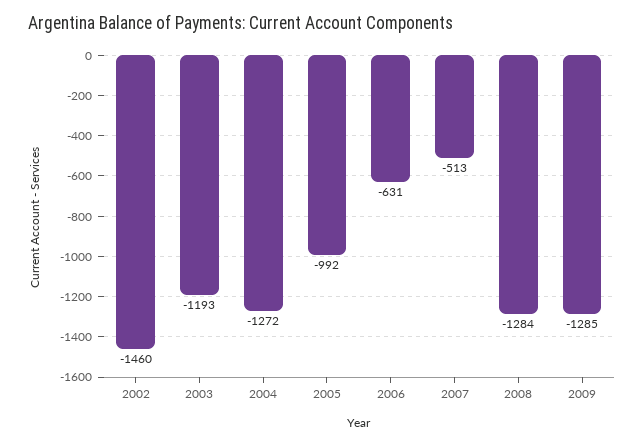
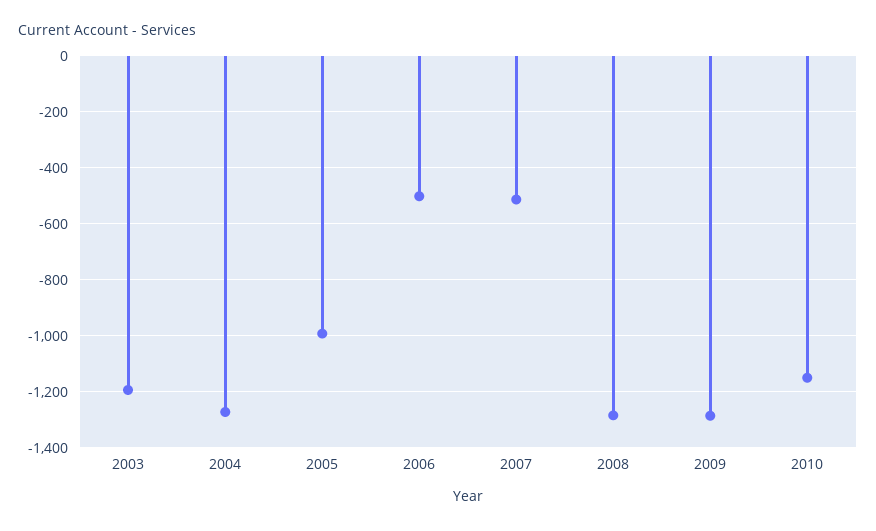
2002: -1460 -> none
2006: -631 -> -500
2010: none -> -1150

